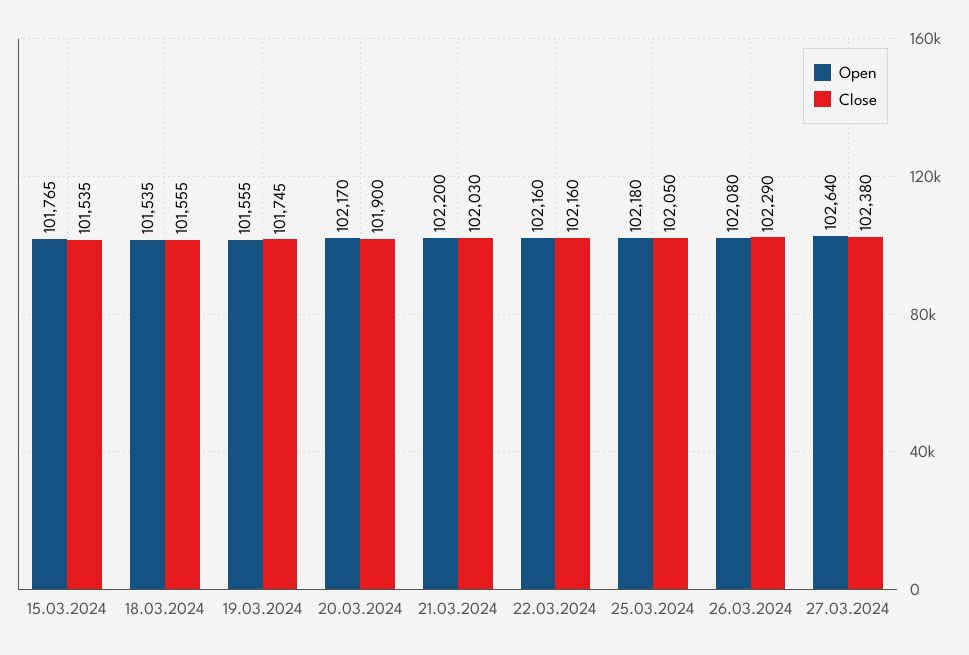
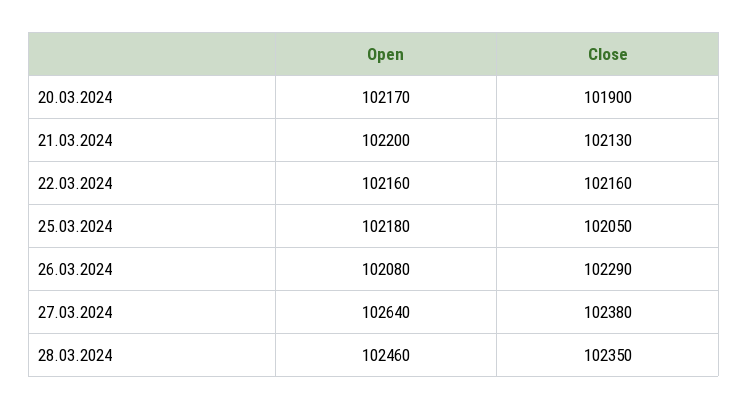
Open, 15.03.2024: 101765 -> none
Close, 15.03.2024: 101535 -> none
Open, 18.03.2024: 101535 -> none
Close, 18.03.2024: 101555 -> none
Open, 19.03.2024: 101555 -> none
Close, 19.03.2024: 101745 -> none
Close, 21.03.2024: 102030 -> 102130
Open, 28.03.2024: none -> 102460
Close, 28.03.2024: none -> 102350

